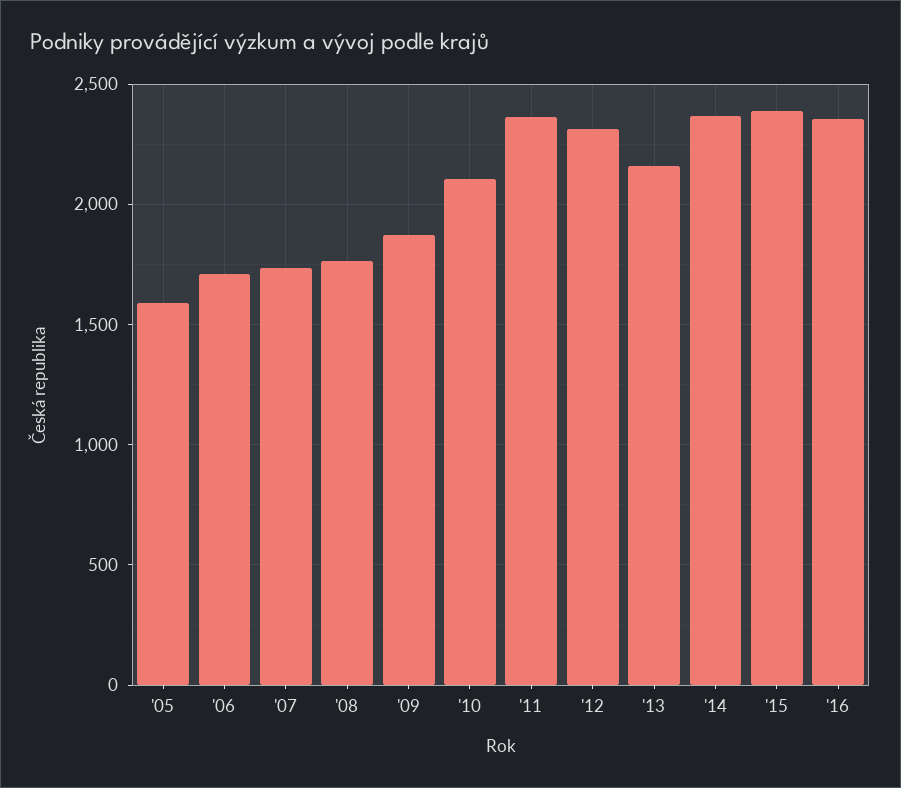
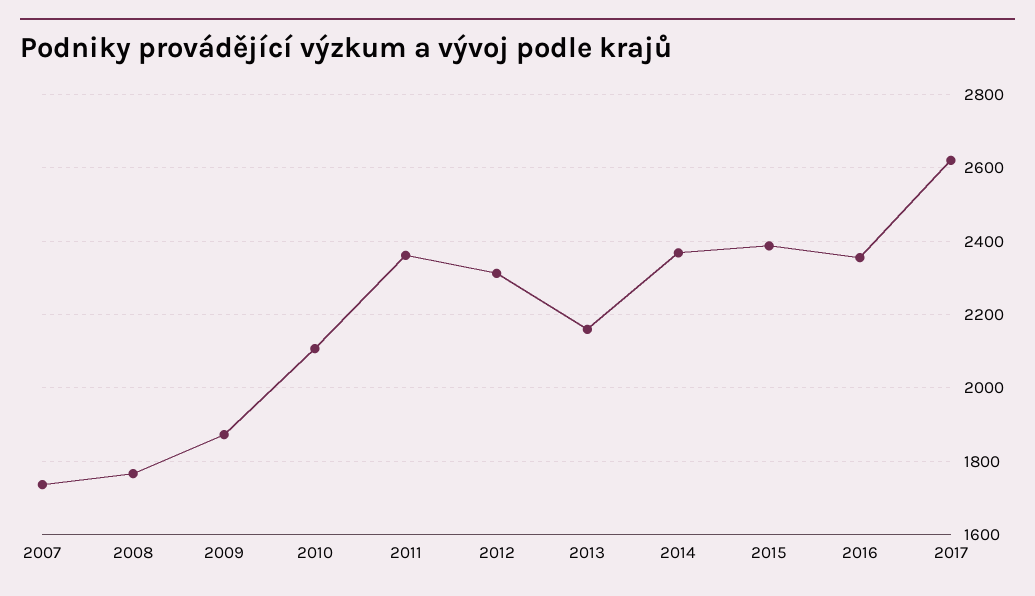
'05: 1600 -> none
'06: 1700 -> none
2017: none -> 2620

